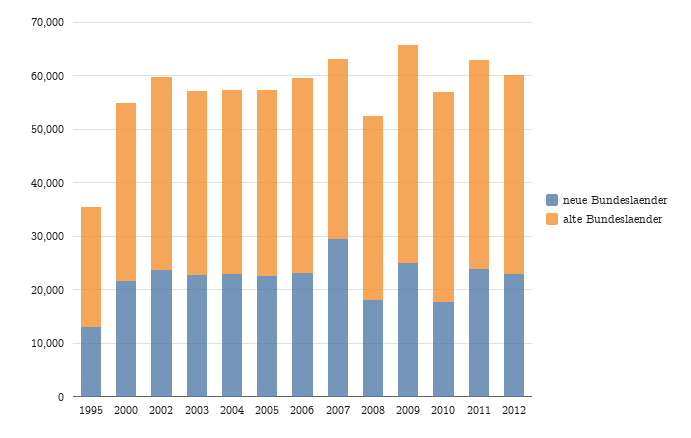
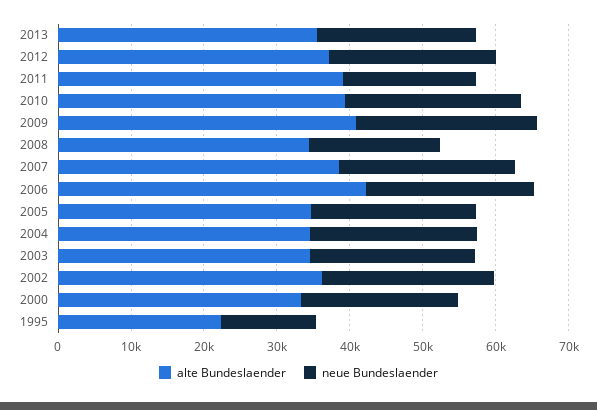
alte Bundeslaender, 2006: 36000 -> 42000
neue Bundeslaender, 2007: 30000 -> 24000
alte Bundeslaender, 2007: 34000 -> 38000
neue Bundeslaender, 2010: 18000 -> 24000
neue Bundeslaender, 2011: 24000 -> 18000
alte Bundeslaender, 2013: none -> 36000
neue Bundeslaender, 2013: none -> 22000

